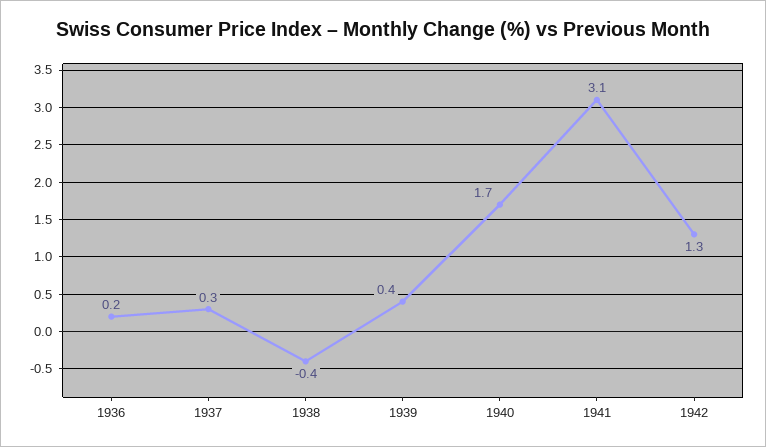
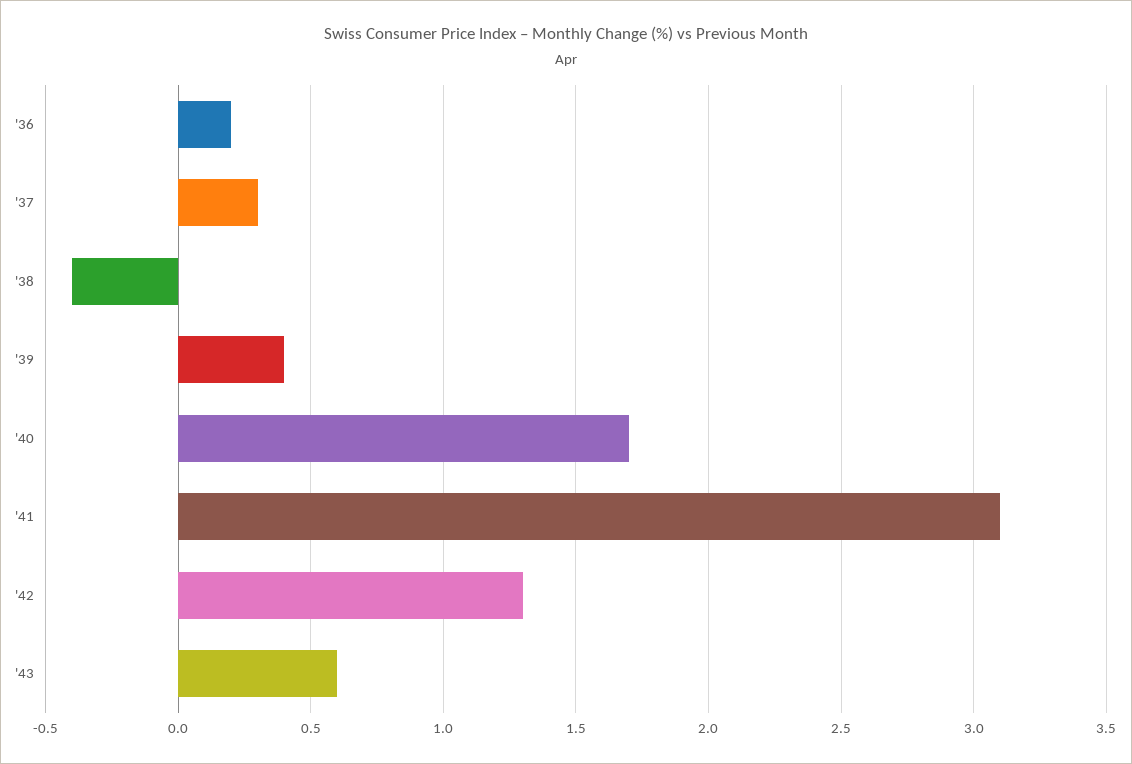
'43: none -> 0.6

